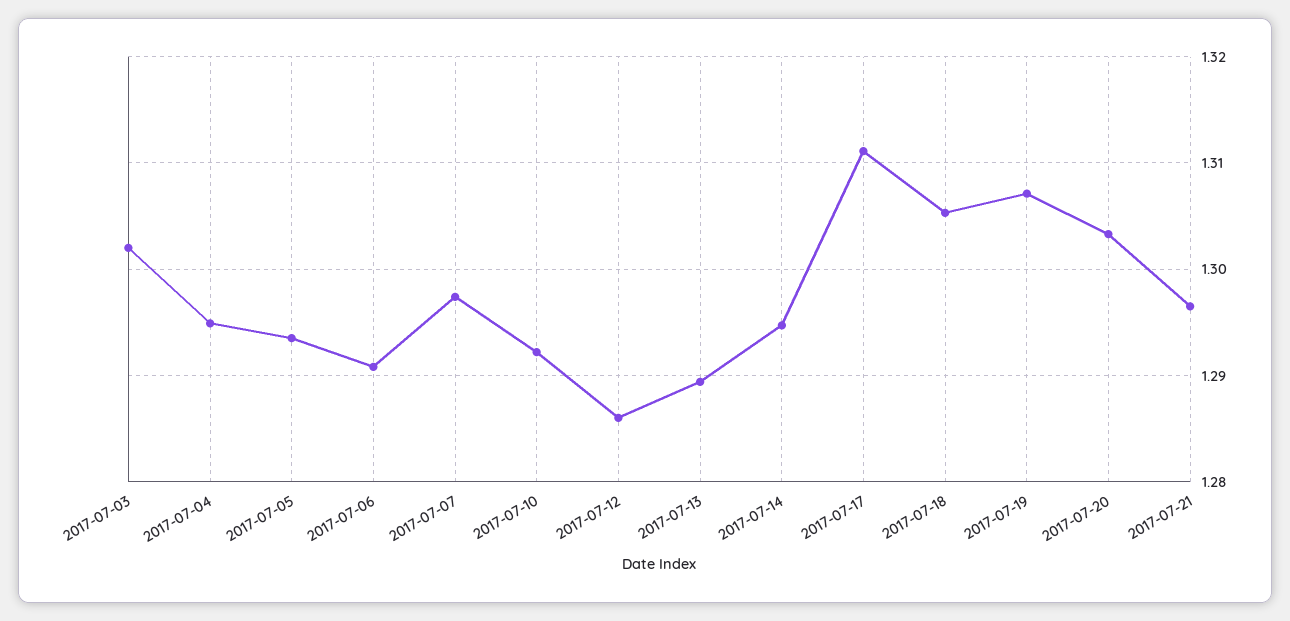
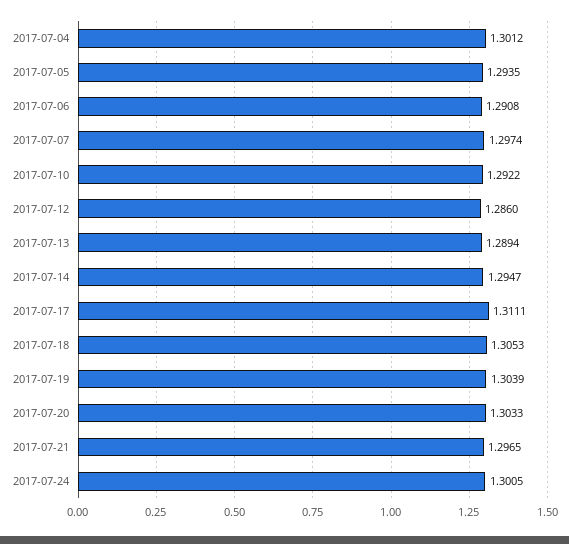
2017-07-03: 1.302 -> none
2017-07-04: 1.295 -> 1.3012
2017-07-19: 1.307 -> 1.3039
2017-07-24: none -> 1.3005

